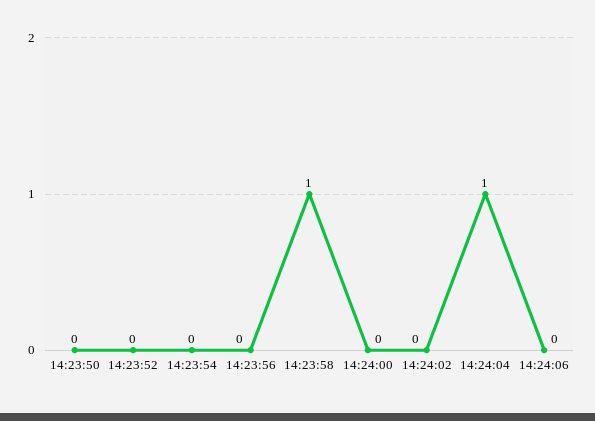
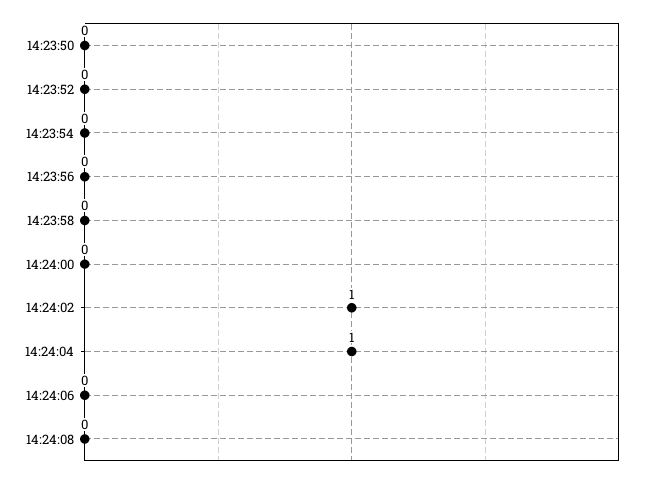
14:23:58: 1 -> 0
14:24:02: 0 -> 1
14:24:08: none -> 0

